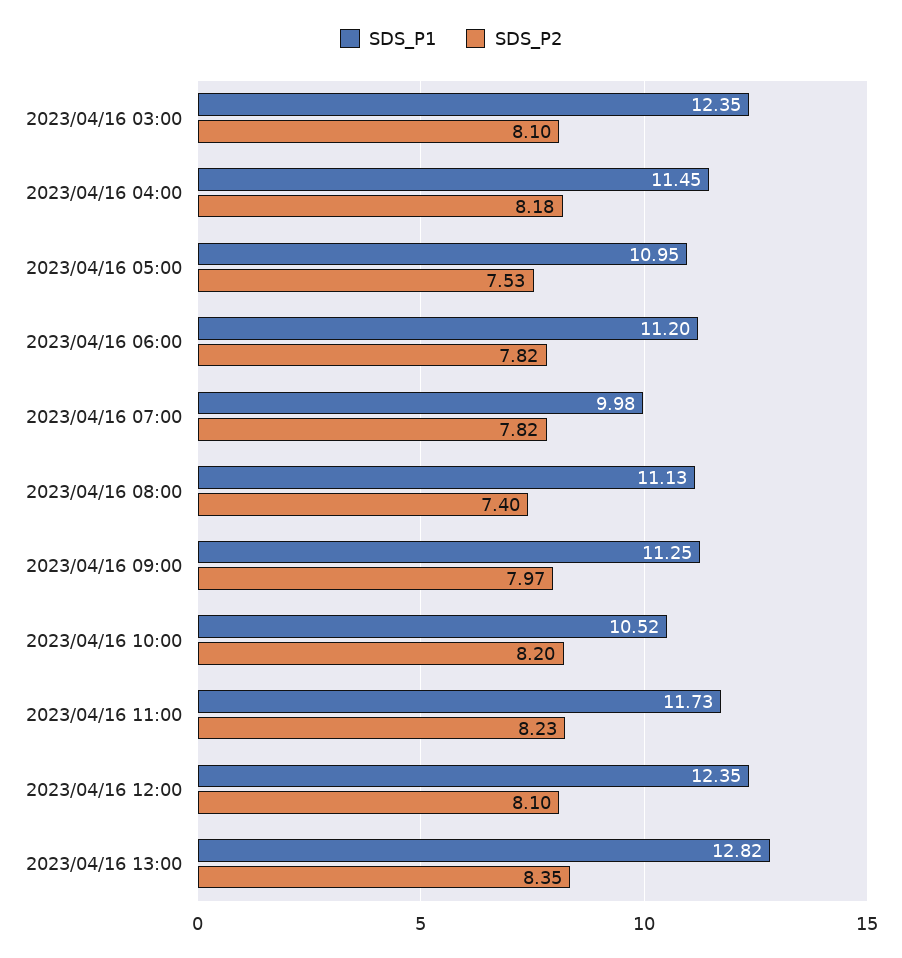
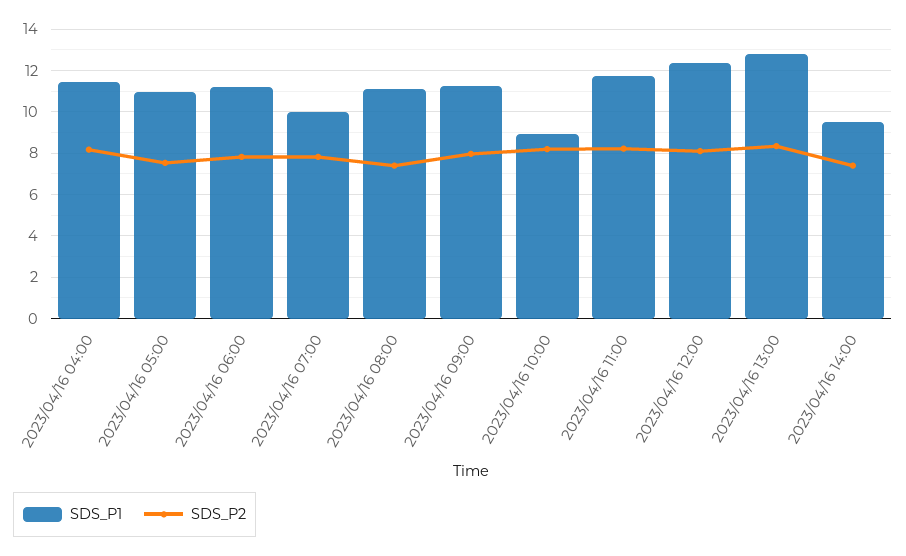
SDS_P1, 2023/04/16 03:00: 12.35 -> none
SDS_P2, 2023/04/16 03:00: 8.1 -> none
SDS_P1, 2023/04/16 10:00: 10.52 -> 9
SDS_P1, 2023/04/16 14:00: none -> 9.5
SDS_P2, 2023/04/16 14:00: none -> 7.5

